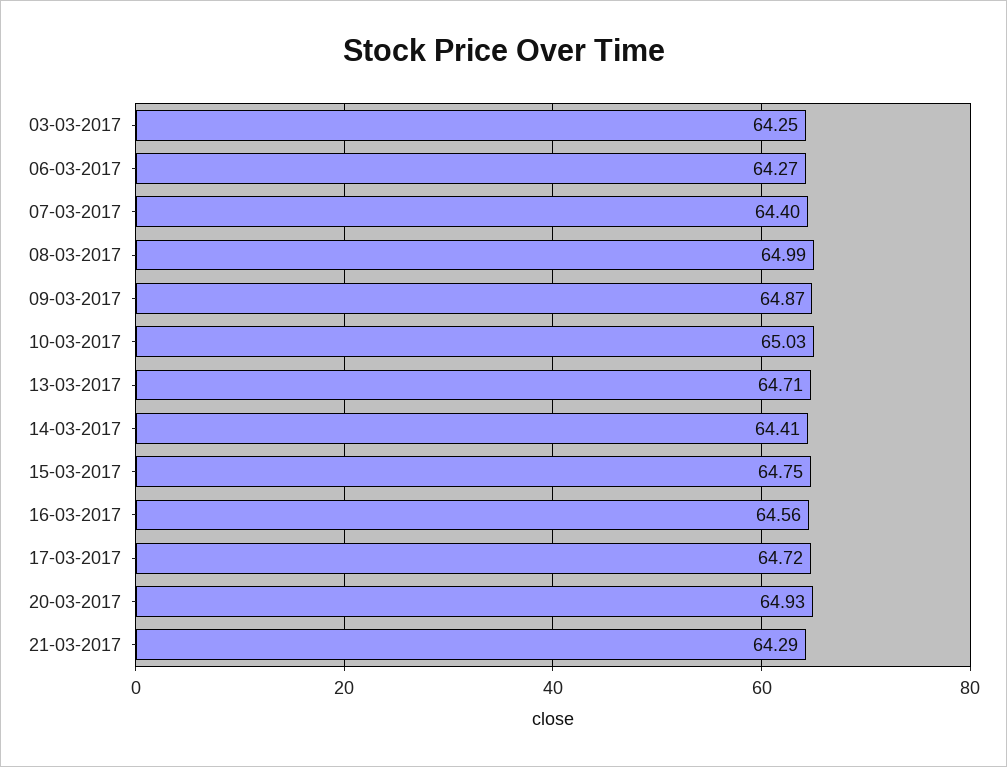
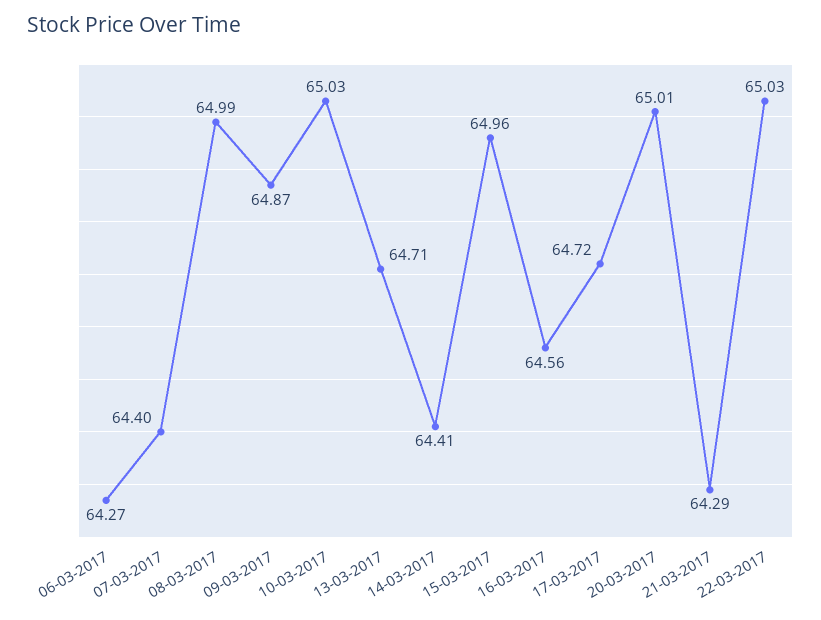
03-03-2017: 64.25 -> none
15-03-2017: 64.75 -> 64.96
20-03-2017: 64.93 -> 65.01
22-03-2017: none -> 65.03

